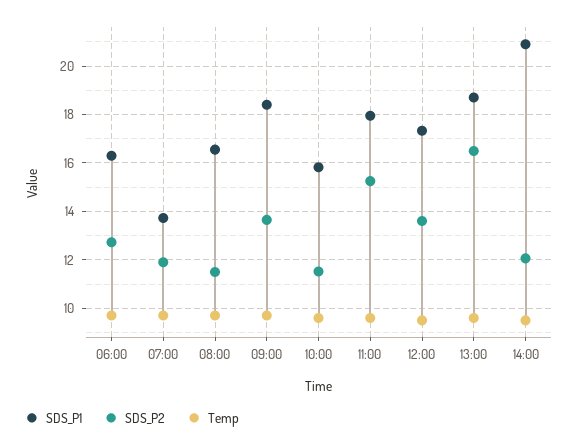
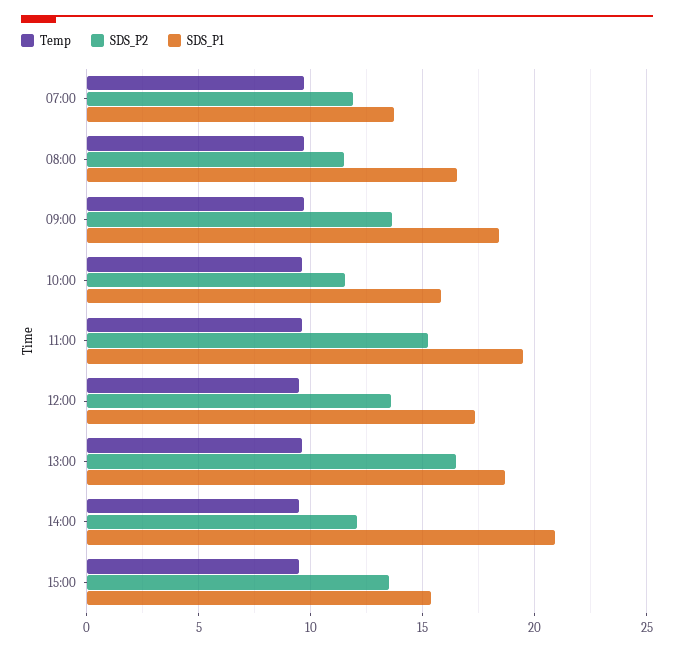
SDS_P1, 06:00: 16.25 -> none
SDS_P2, 06:00: 12.75 -> none
Temp, 06:00: 9.75 -> none
SDS_P1, 11:00: 18 -> 19.5
Temp, 15:00: none -> 9.5
SDS_P2, 15:00: none -> 13.5
SDS_P1, 15:00: none -> 15.5

